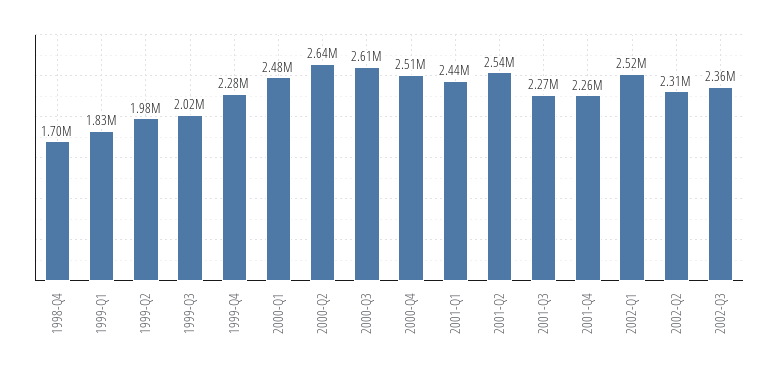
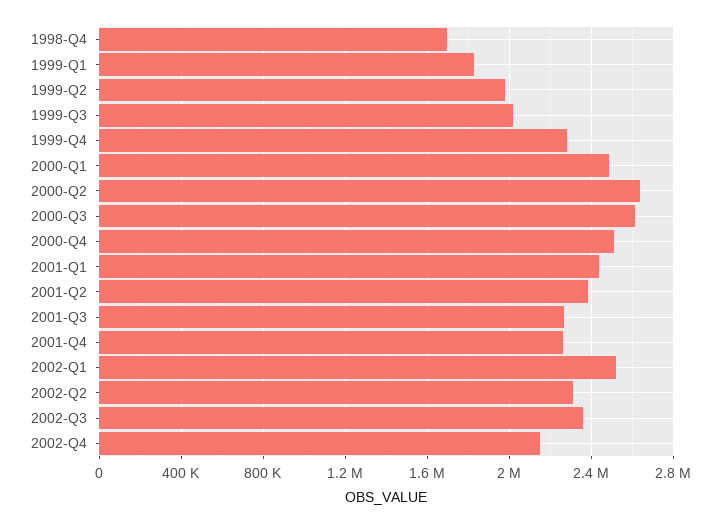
2001-Q2: 2540000 -> 2400000
2002-Q4: none -> 2150000

